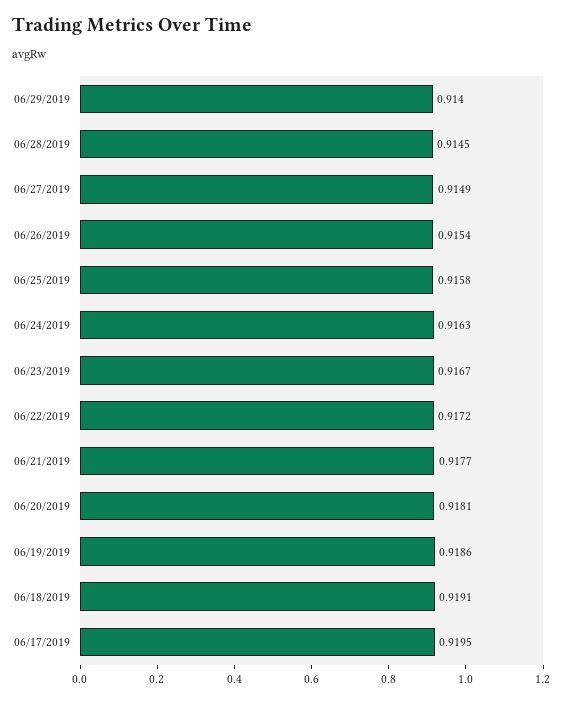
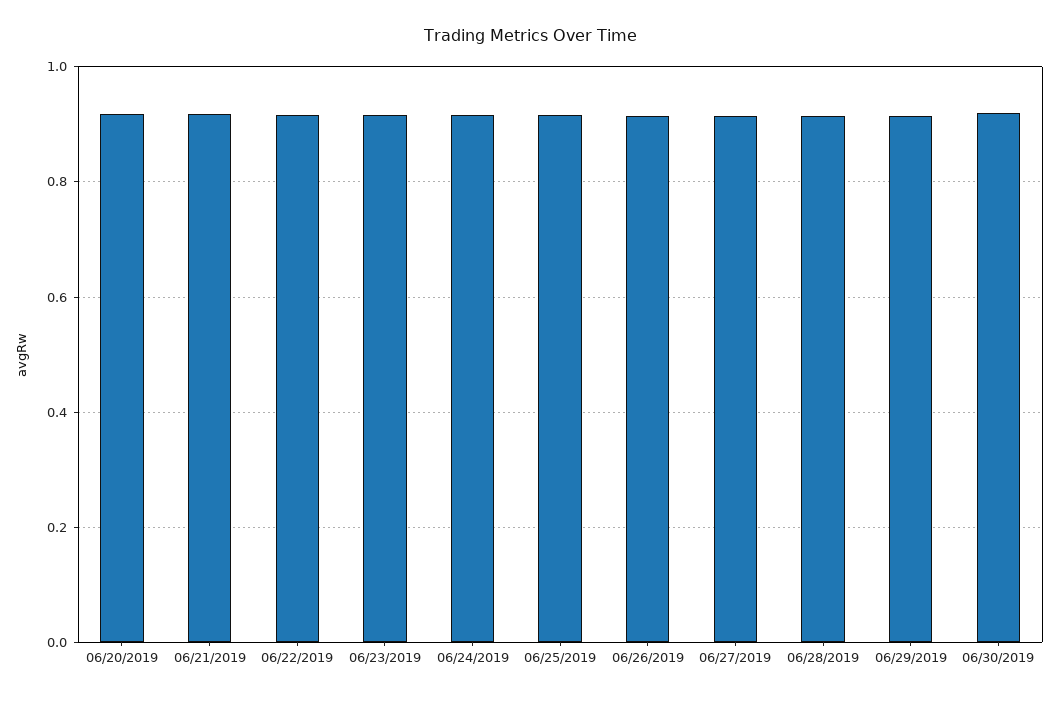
06/19/2019: 0.9186 -> none
06/18/2019: 0.9191 -> none
06/17/2019: 0.9195 -> none
06/30/2019: none -> 0.92

